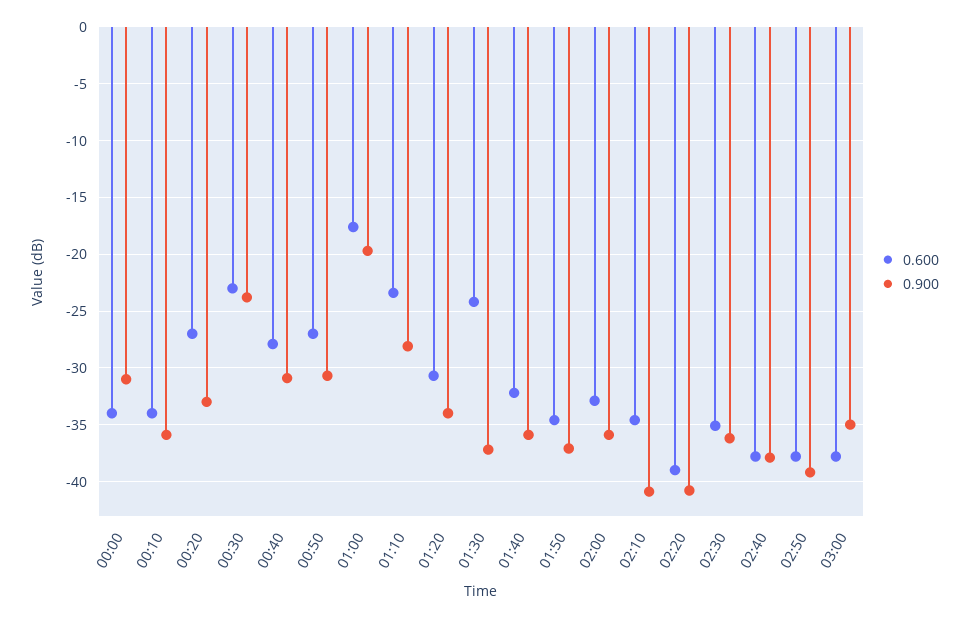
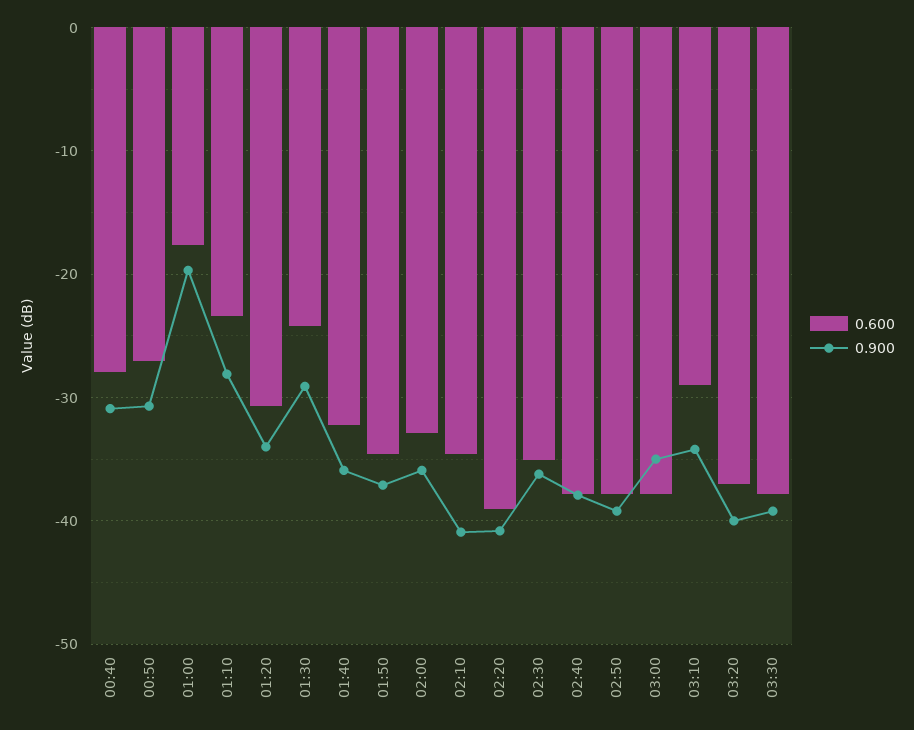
0.600, 00:00: -34 -> none
0.900, 00:00: -31 -> none
0.600, 00:10: -34 -> none
0.900, 00:10: -36 -> none
0.600, 00:20: -27 -> none
0.900, 00:20: -33 -> none
0.600, 00:30: -23 -> none
0.900, 00:30: -24 -> none
0.900, 01:30: -37 -> -29
0.600, 03:10: none -> -29
0.900, 03:10: none -> -34
0.600, 03:20: none -> -37
0.900, 03:20: none -> -40
0.600, 03:30: none -> -38
0.900, 03:30: none -> -39

